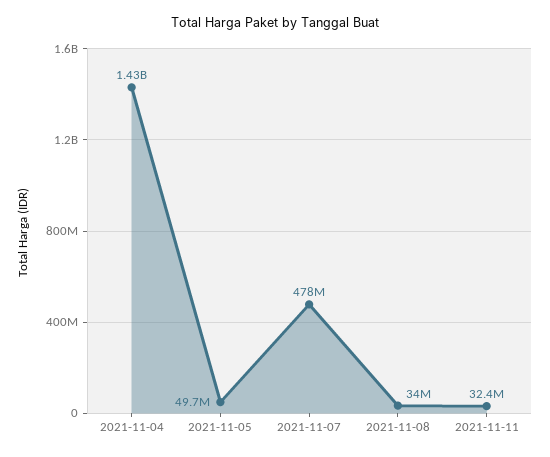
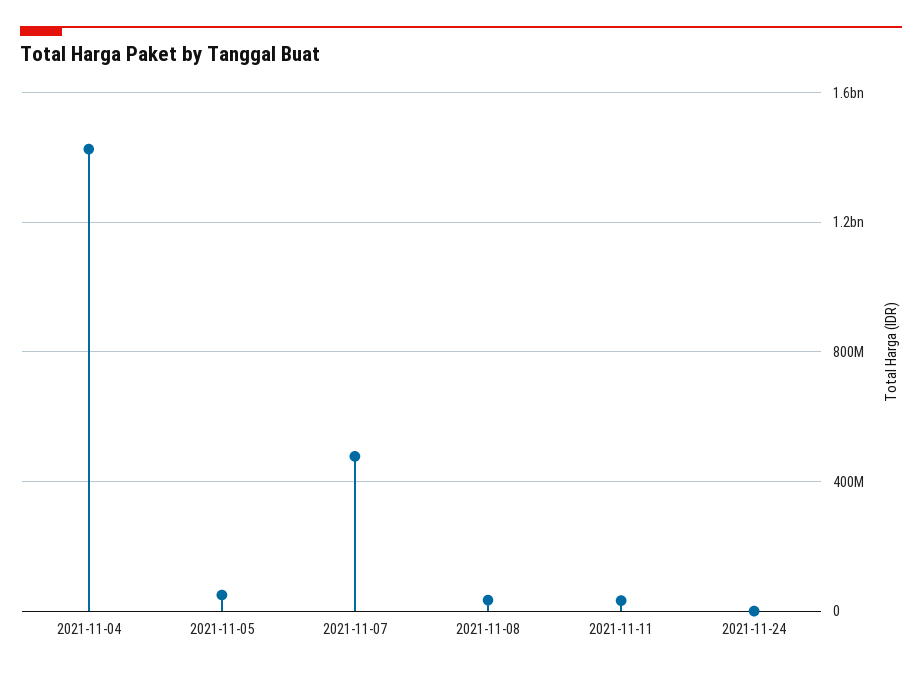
2021-11-24: none -> 0

